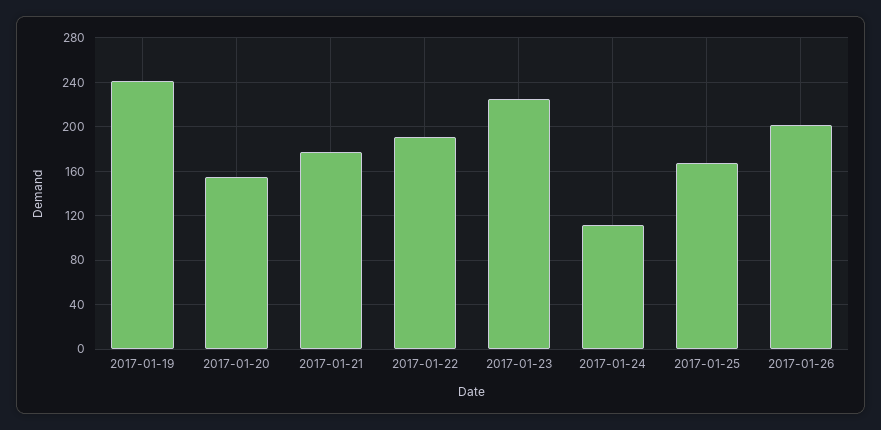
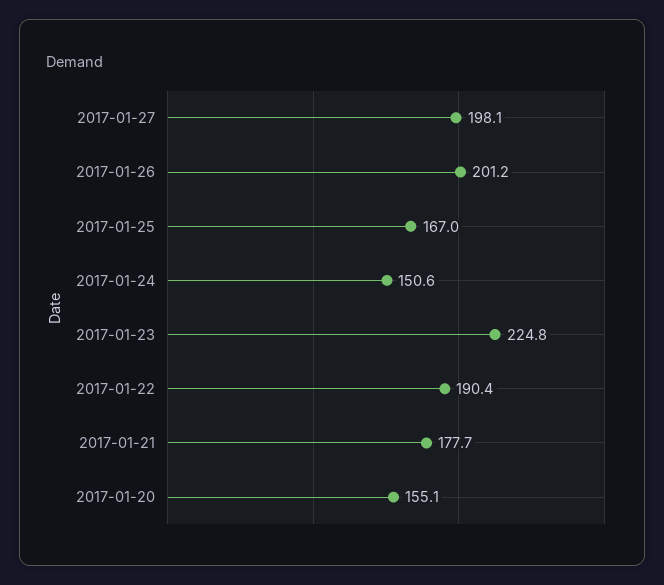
2017-01-19: 240 -> none
2017-01-24: 110 -> 150.6
2017-01-27: none -> 198.1

